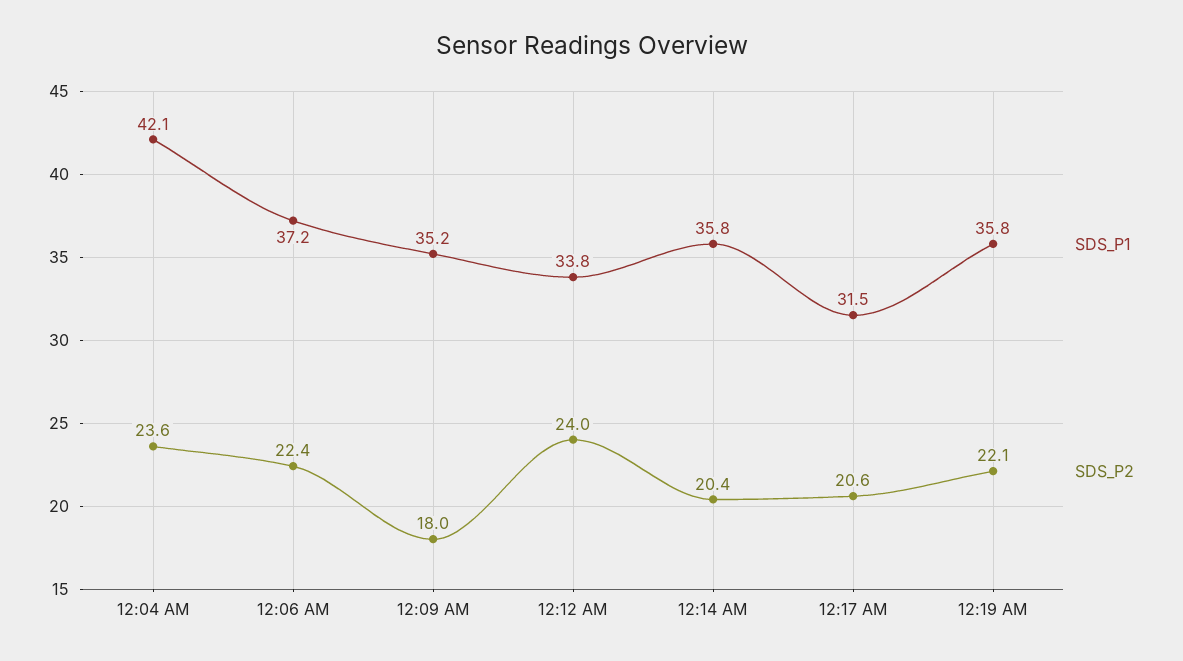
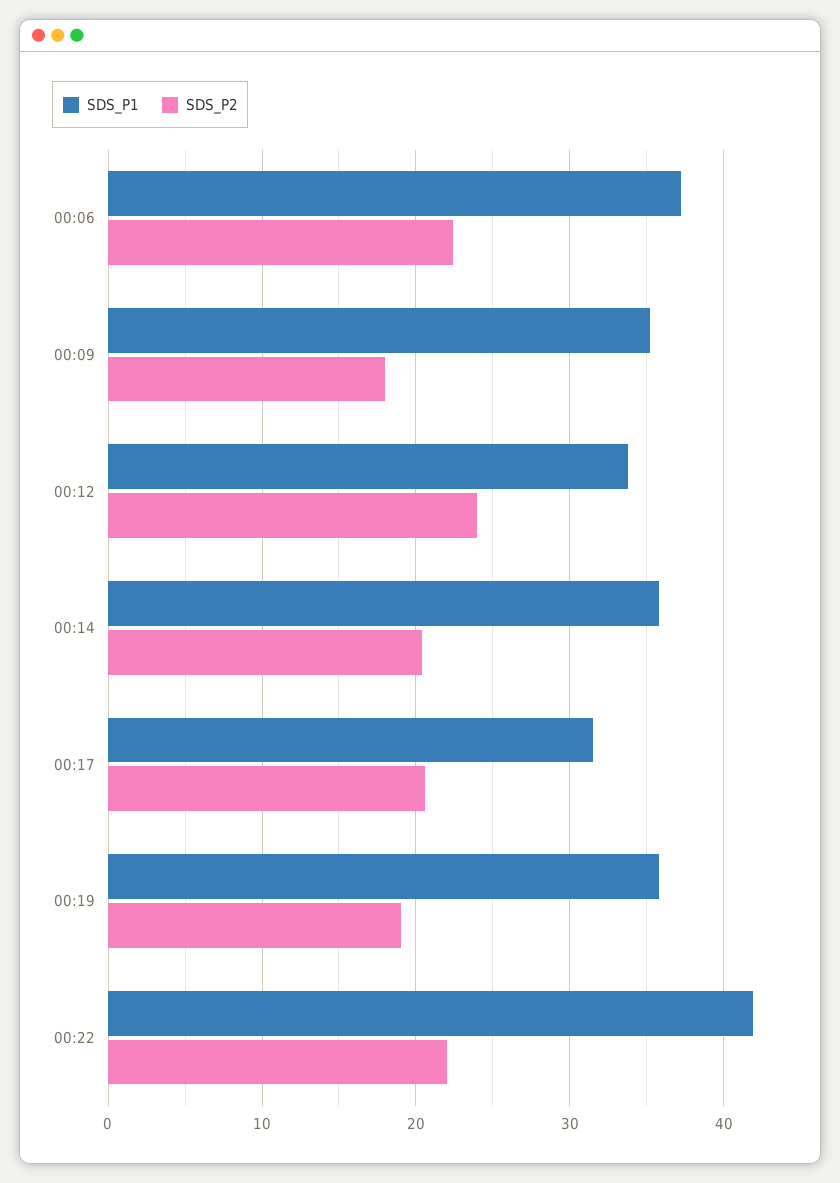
SDS_P1, 12:04 AM: 42.1 -> none
SDS_P2, 12:04 AM: 23.6 -> none
SDS_P2, 12:19 AM: 22.1 -> 19
SDS_P1, 00:22: none -> 42
SDS_P2, 00:22: none -> 22

